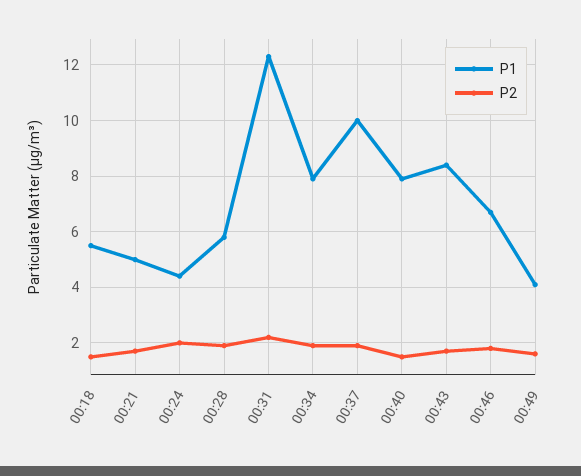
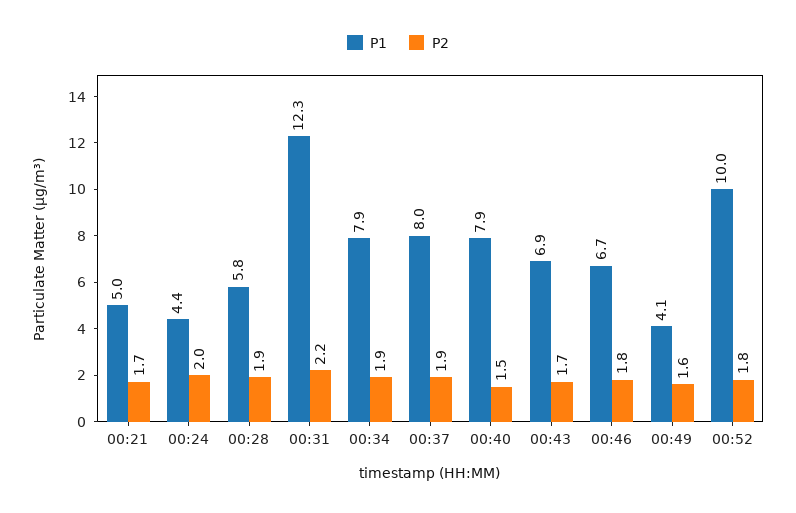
P1, 00:18: 5.5 -> none
P2, 00:18: 1.5 -> none
P1, 00:37: 10 -> 8
P1, 00:43: 8.5 -> 6.9
P1, 00:52: none -> 10
P2, 00:52: none -> 1.8

